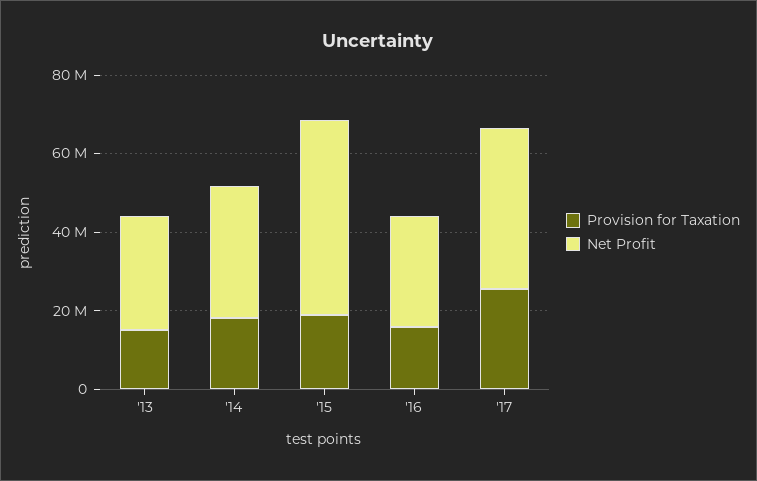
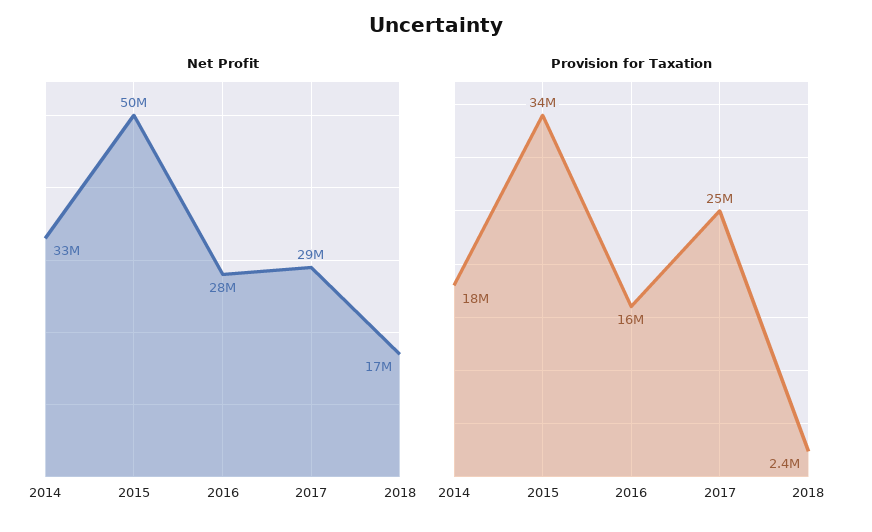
Provision for Taxation, '13: 15000000 -> none
Net Profit, '13: 30000000 -> none
Provision for Taxation, '15: 20000000 -> 34000000
Net Profit, '17: 40000000 -> 29000000
Net Profit, 2018: none -> 17000000
Provision for Taxation, 2018: none -> 2400000

